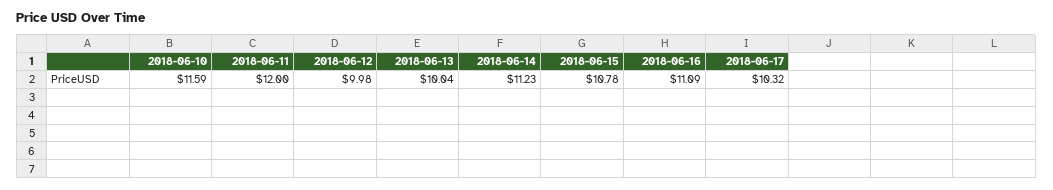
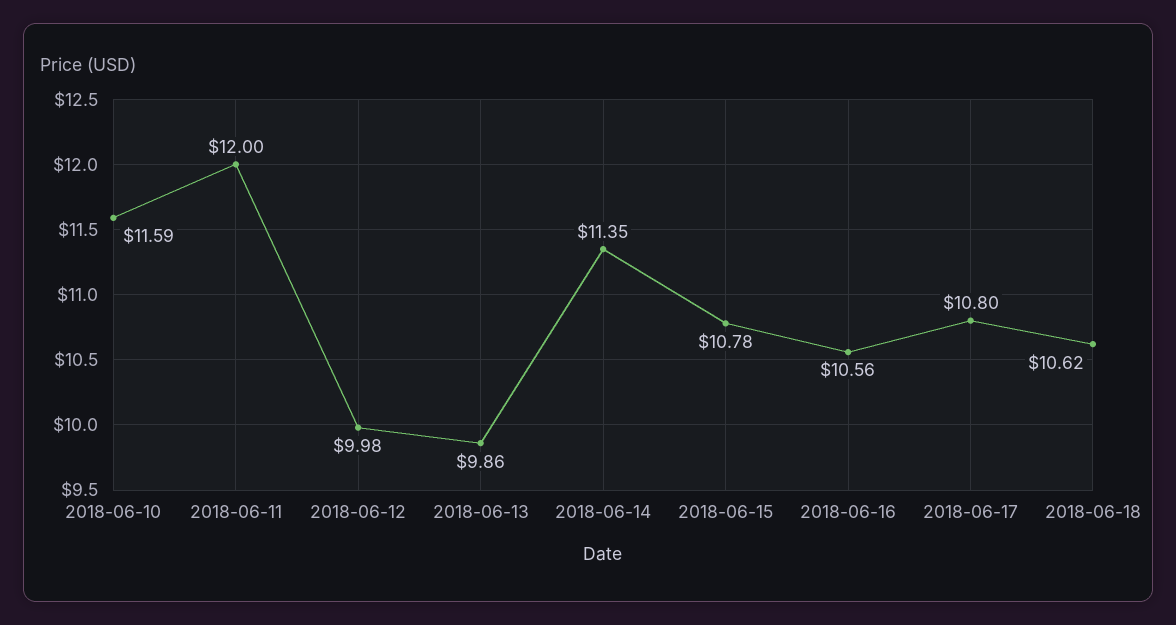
2018-06-13: 10.04 -> 9.86
2018-06-14: 11.23 -> 11.35
2018-06-16: 11.09 -> 10.56
2018-06-17: 10.32 -> 10.8
2018-06-18: none -> 10.62

